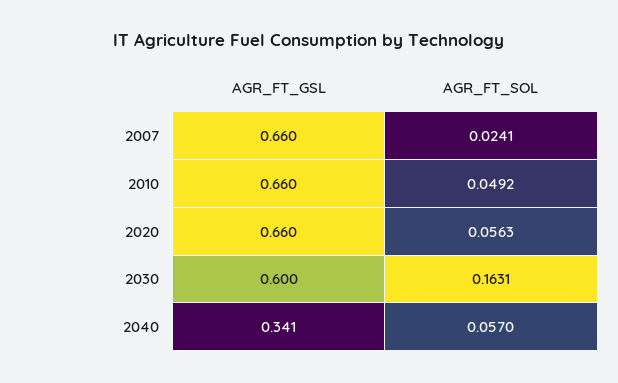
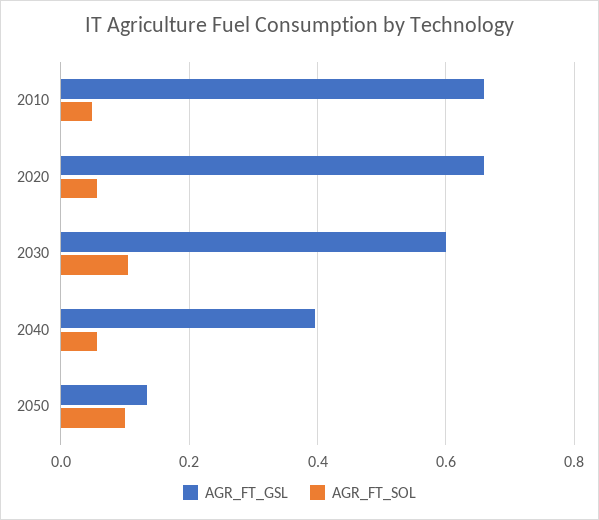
AGR_FT_GSL, 2007: 0.66 -> none
AGR_FT_SOL, 2007: 0.0241 -> none
AGR_FT_SOL, 2030: 0.1631 -> 0.1
AGR_FT_GSL, 2040: 0.341 -> 0.4
AGR_FT_GSL, 2050: none -> 0.14
AGR_FT_SOL, 2050: none -> 0.1

